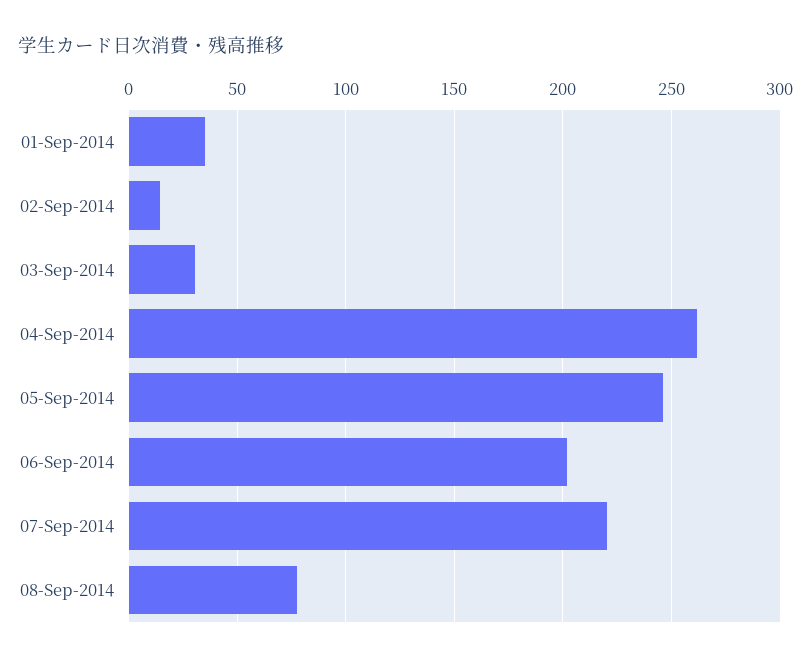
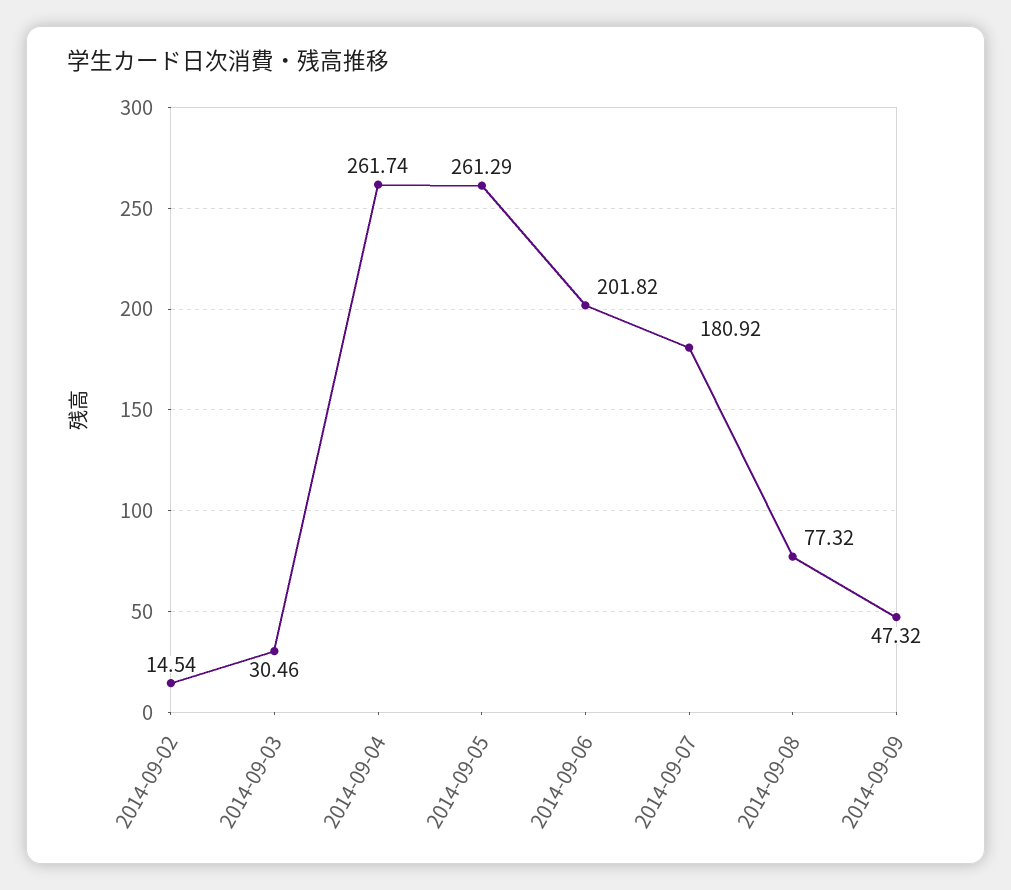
01-Sep-2014: 35 -> none
05-Sep-2014: 245 -> 261.29
07-Sep-2014: 220 -> 180.92
2014-09-09: none -> 47.32

